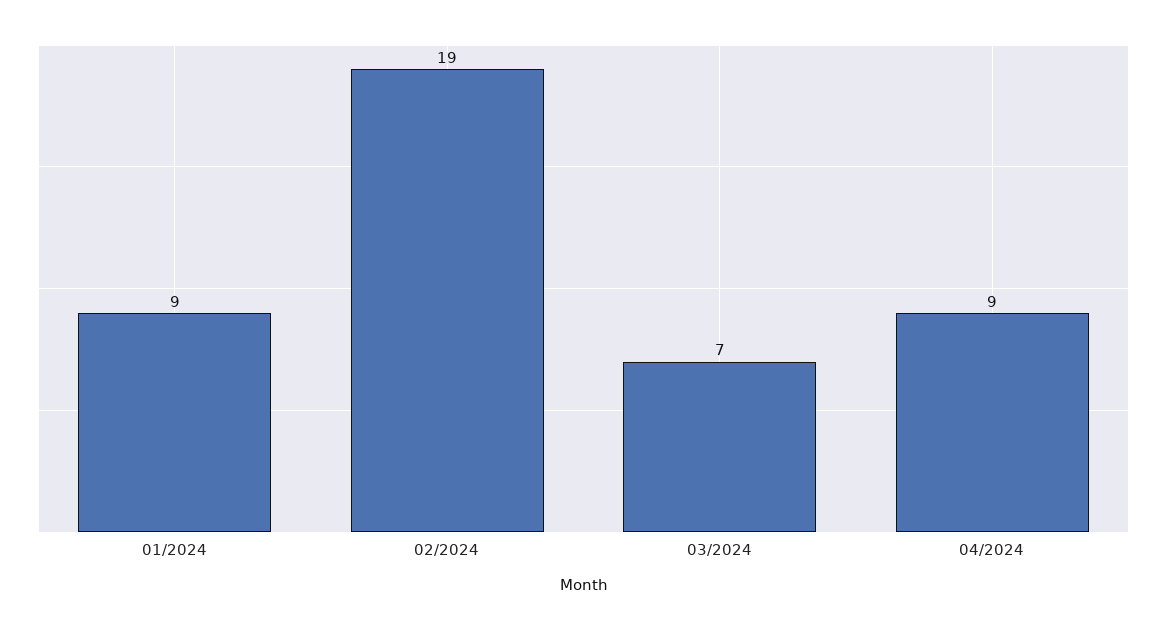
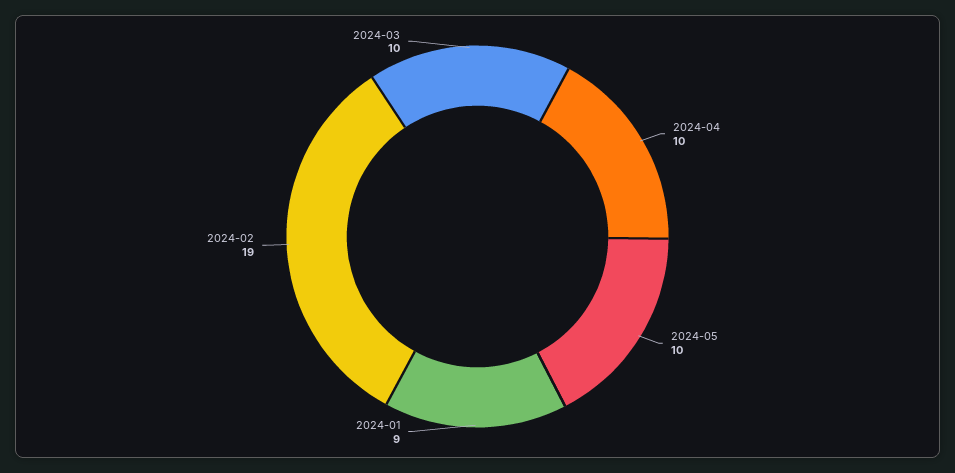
03/2024: 7 -> 10
04/2024: 9 -> 10
2024-05: none -> 10

